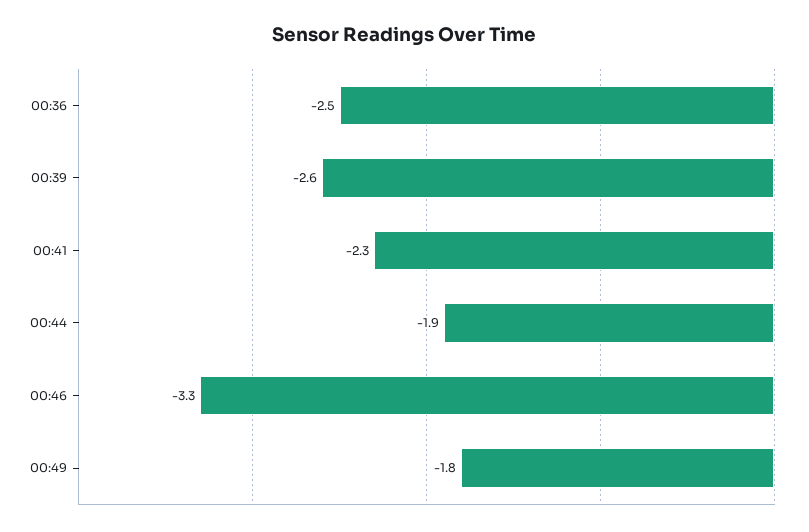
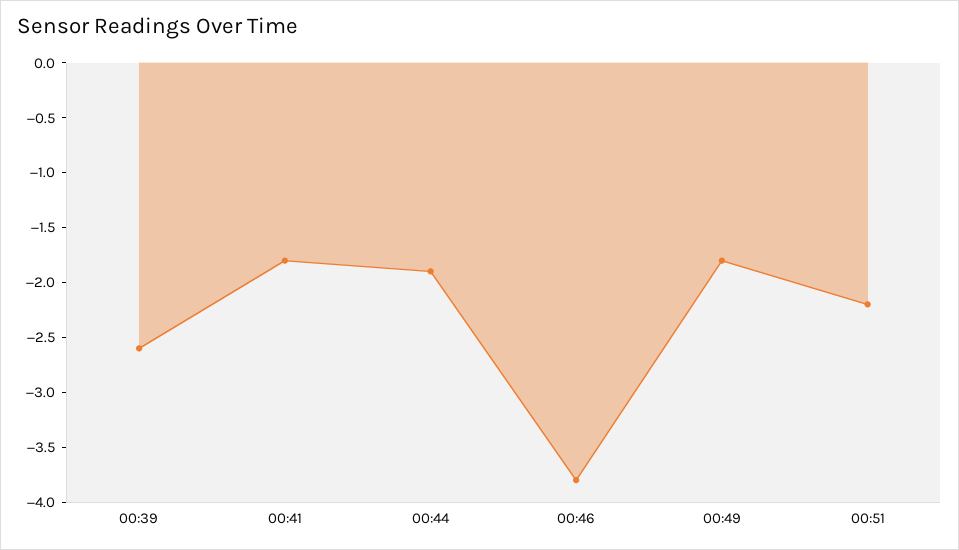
00:36: -2.5 -> none
00:41: -2.3 -> -1.8
00:46: -3.3 -> -3.8
00:51: none -> -2.2

